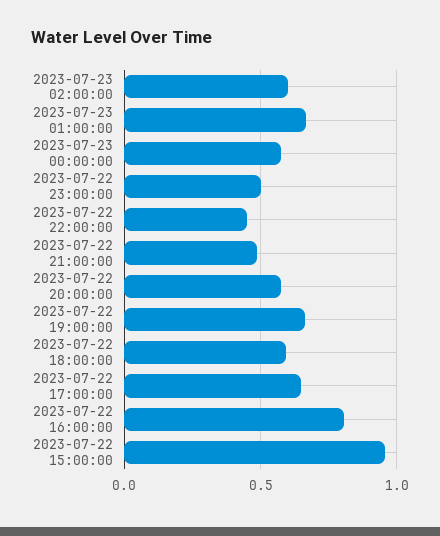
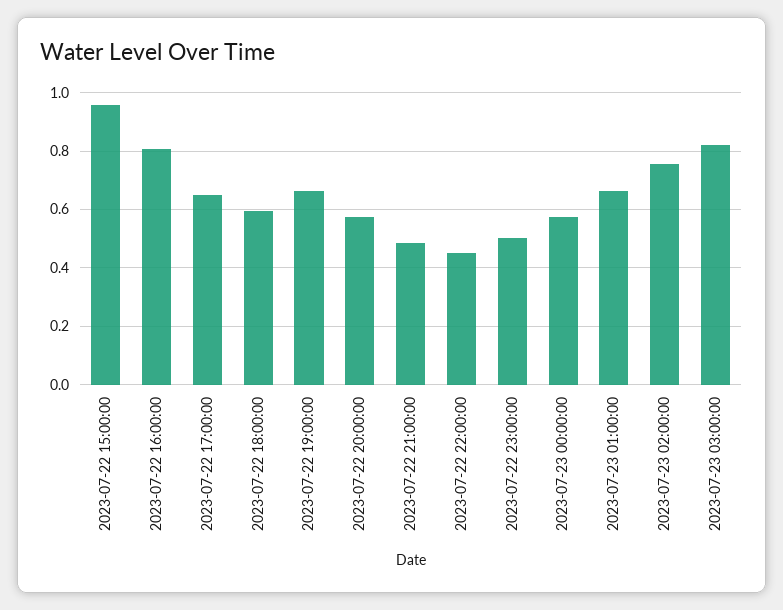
2023-07-23 02:00:00: 0.6 -> 0.75
2023-07-23 03:00:00: none -> 0.825

